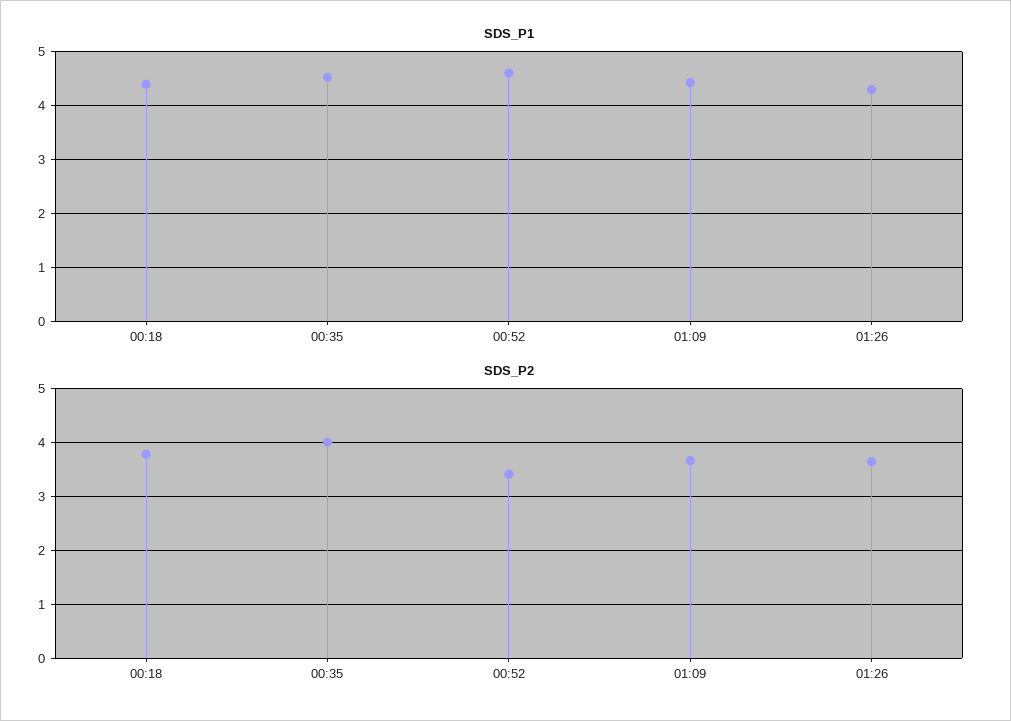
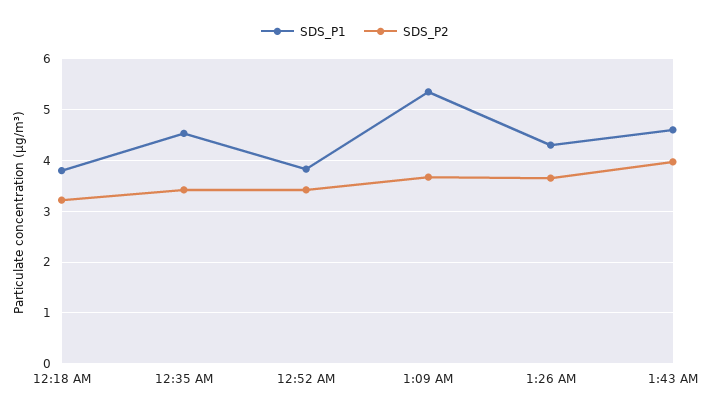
SDS_P1, 00:18: 4.4 -> 3.8
SDS_P1, 00:52: 4.6 -> 3.8
SDS_P1, 01:09: 4.4 -> 5.4
SDS_P2, 00:18: 3.8 -> 3.2
SDS_P2, 00:35: 4 -> 3.4
SDS_P1, 1:43 AM: none -> 4.6
SDS_P2, 1:43 AM: none -> 4

